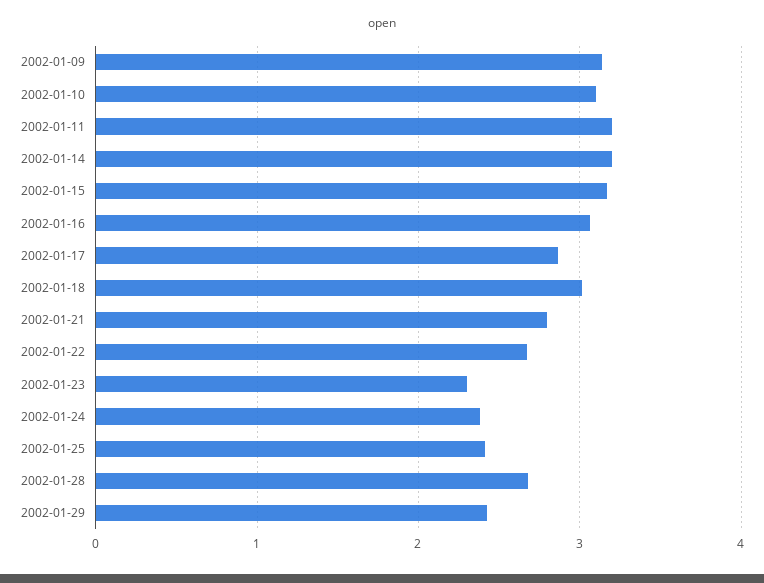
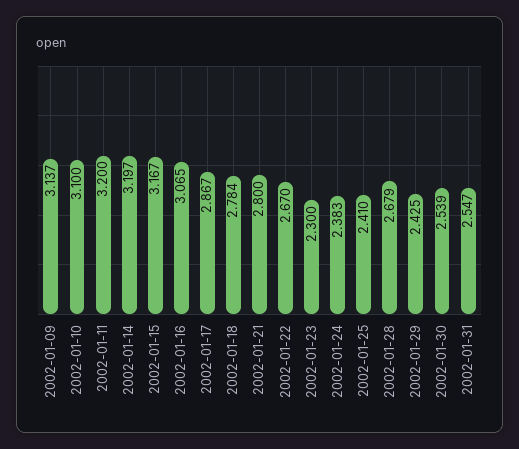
2002-01-18: 3 -> 2.784
2002-01-30: none -> 2.539
2002-01-31: none -> 2.547

